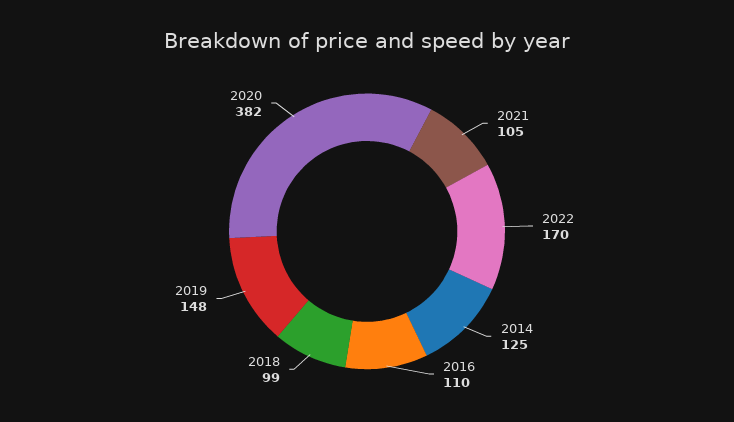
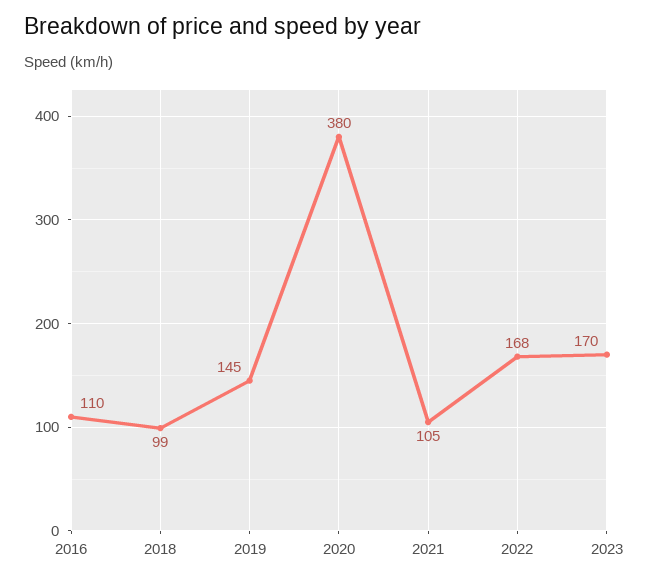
2022: 170 -> 168
2014: 125 -> none
2019: 148 -> 145
2020: 382 -> 380
2023: none -> 170

